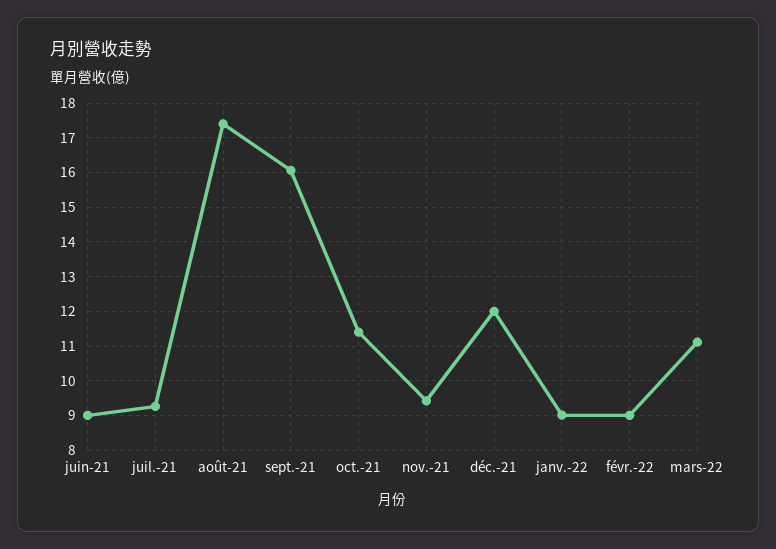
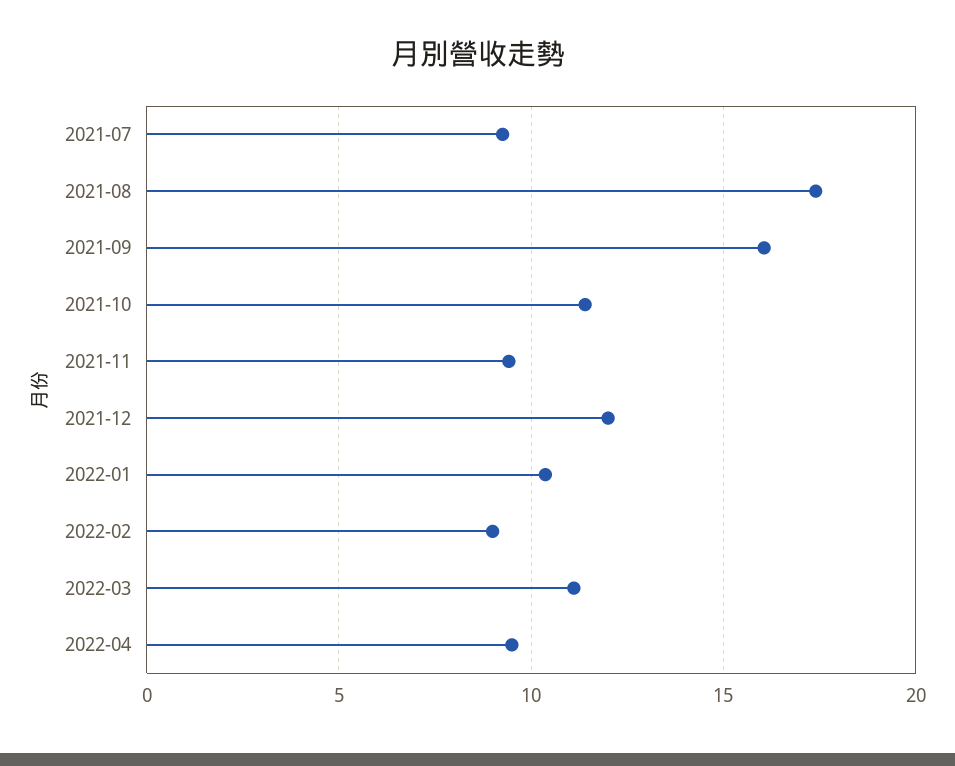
juin-21: 9 -> none
janv.-22: 9 -> 10.5
2022-04: none -> 9.5

